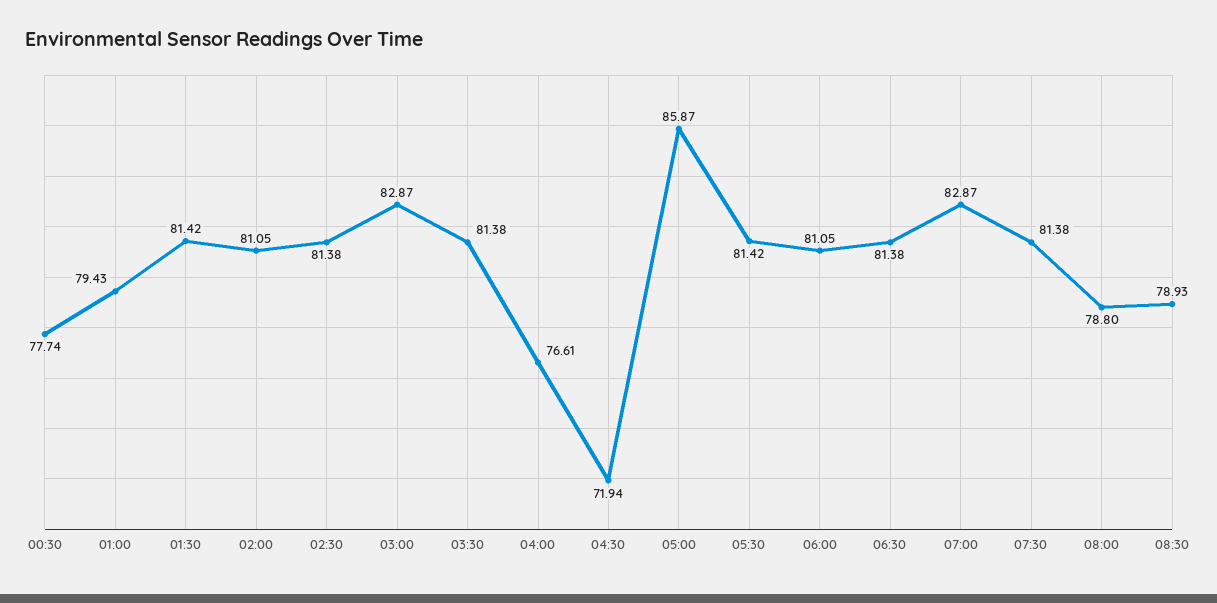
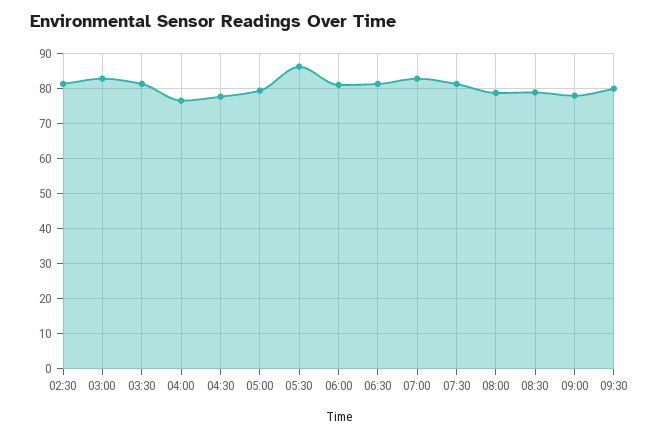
00:30: 77.74 -> none
01:00: 79.43 -> none
01:30: 81.42 -> none
02:00: 81.05 -> none
04:30: 71.94 -> 78
05:00: 85.87 -> 80
05:30: 81.42 -> 86
09:00: none -> 78
09:30: none -> 80

